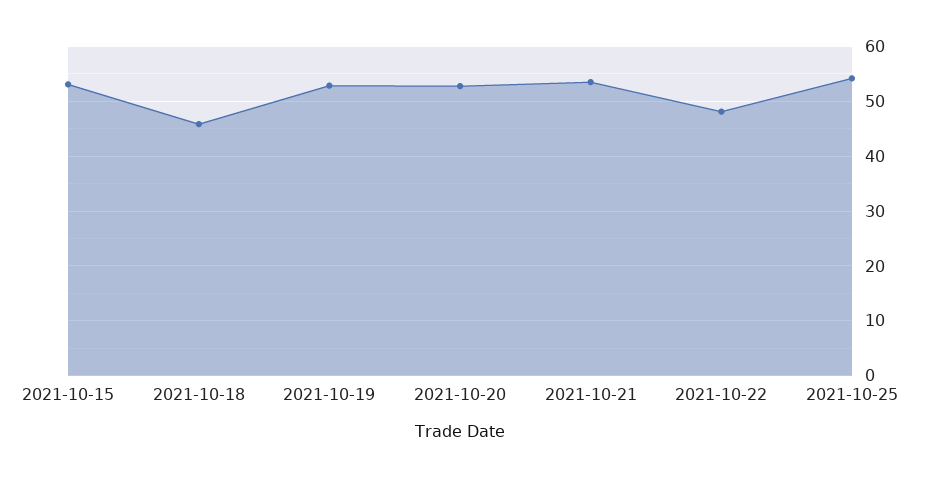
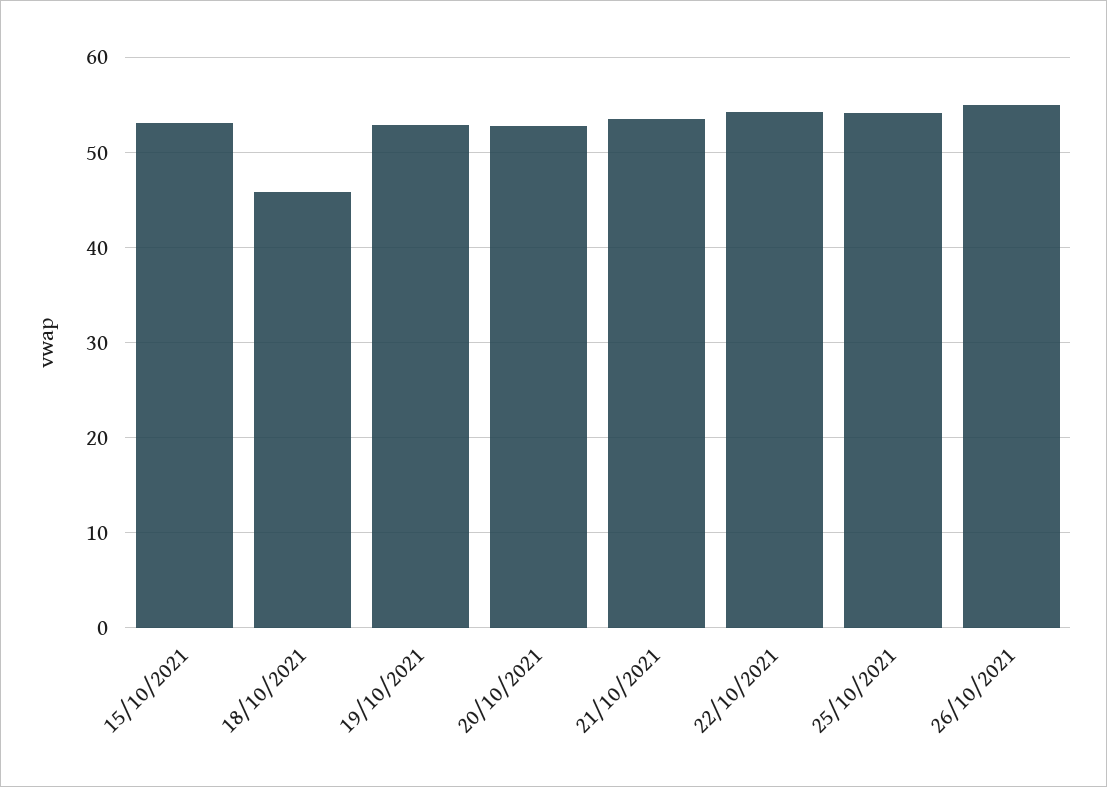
2021-10-22: 48 -> 54
26/10/2021: none -> 55

